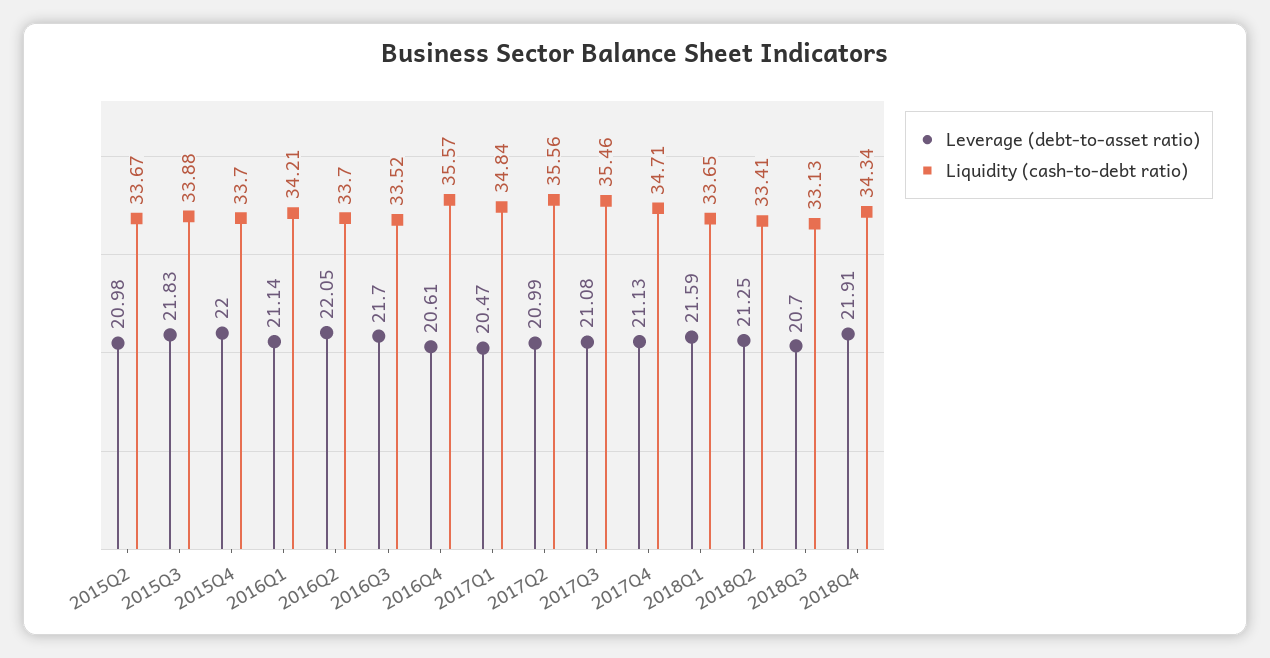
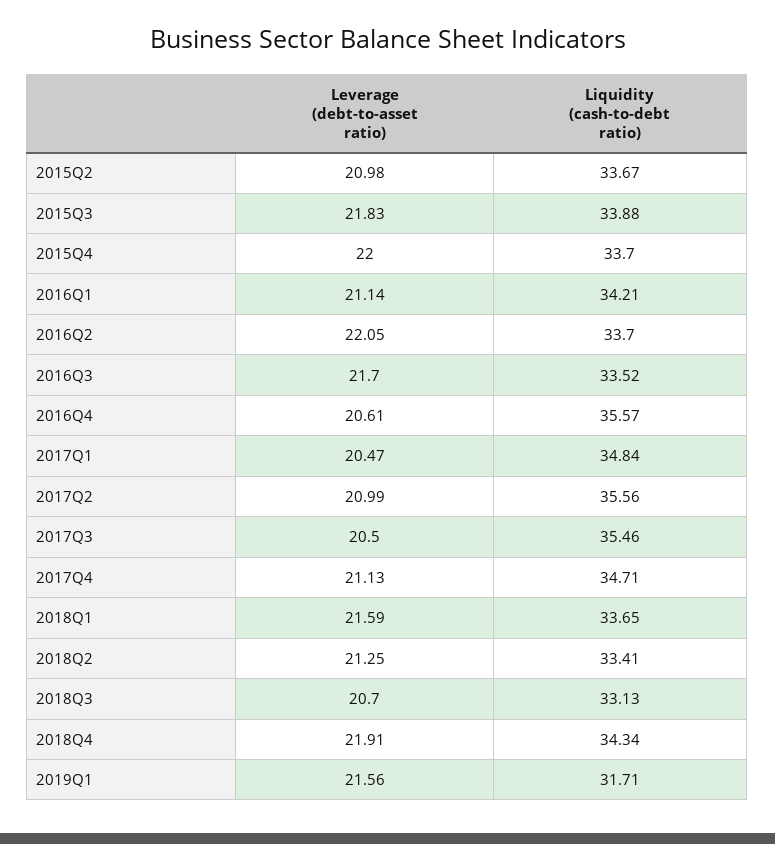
Leverage (debt-to-asset ratio), 2017Q3: 21.08 -> 20.5
Leverage (debt-to-asset ratio), 2019Q1: none -> 21.56
Liquidity (cash-to-debt ratio), 2019Q1: none -> 31.71

